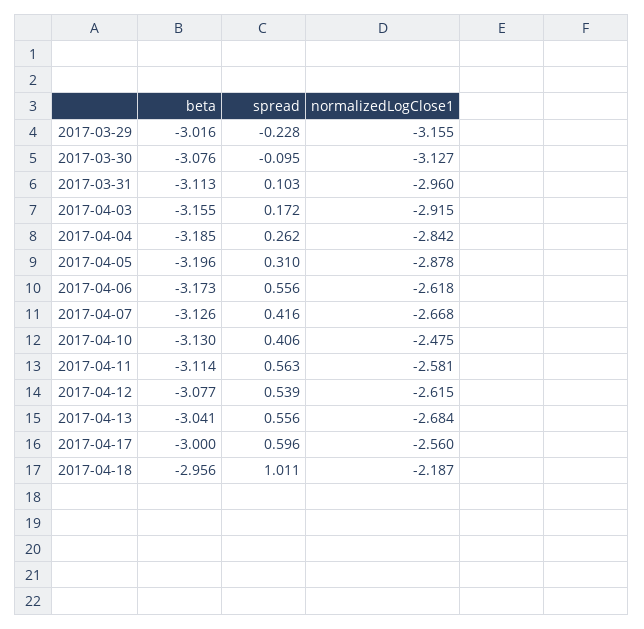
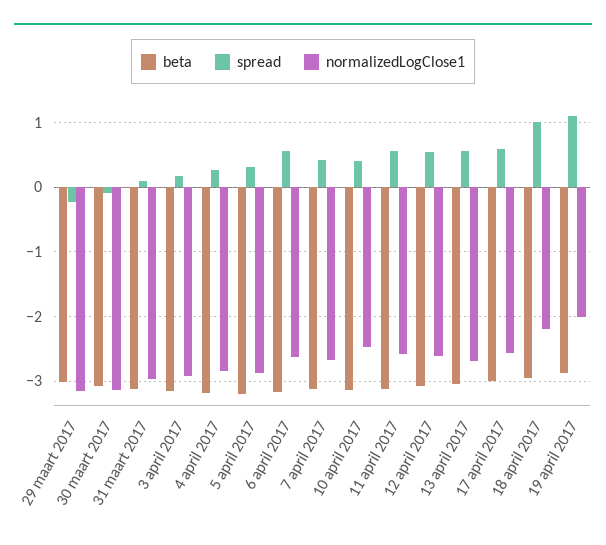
beta, 19 april 2017: none -> -2.9
spread, 19 april 2017: none -> 1.1
normalizedLogClose1, 19 april 2017: none -> -2

